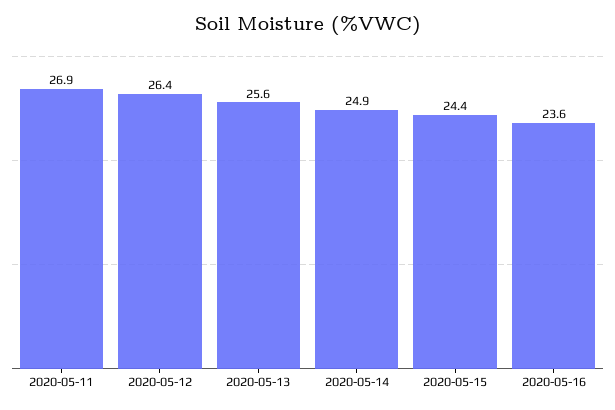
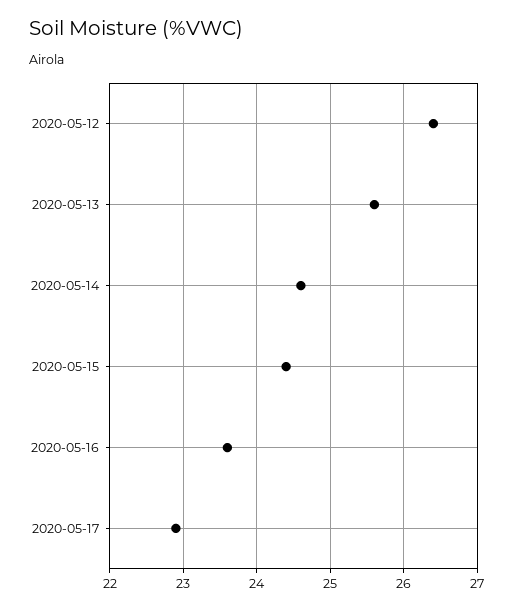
2020-05-11: 26.9 -> none
2020-05-14: 24.9 -> 24.6
2020-05-17: none -> 22.9

